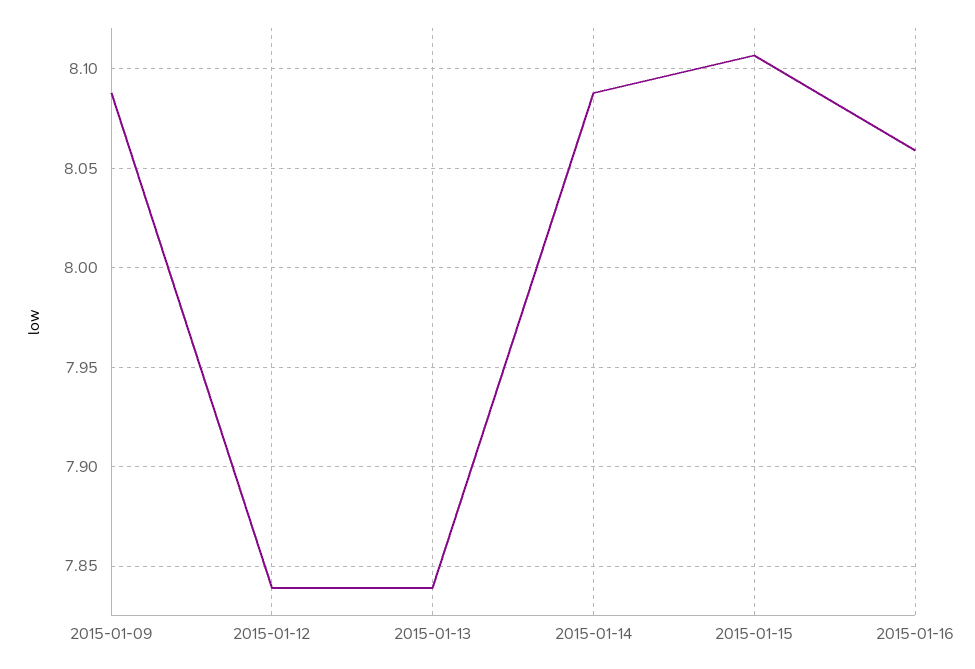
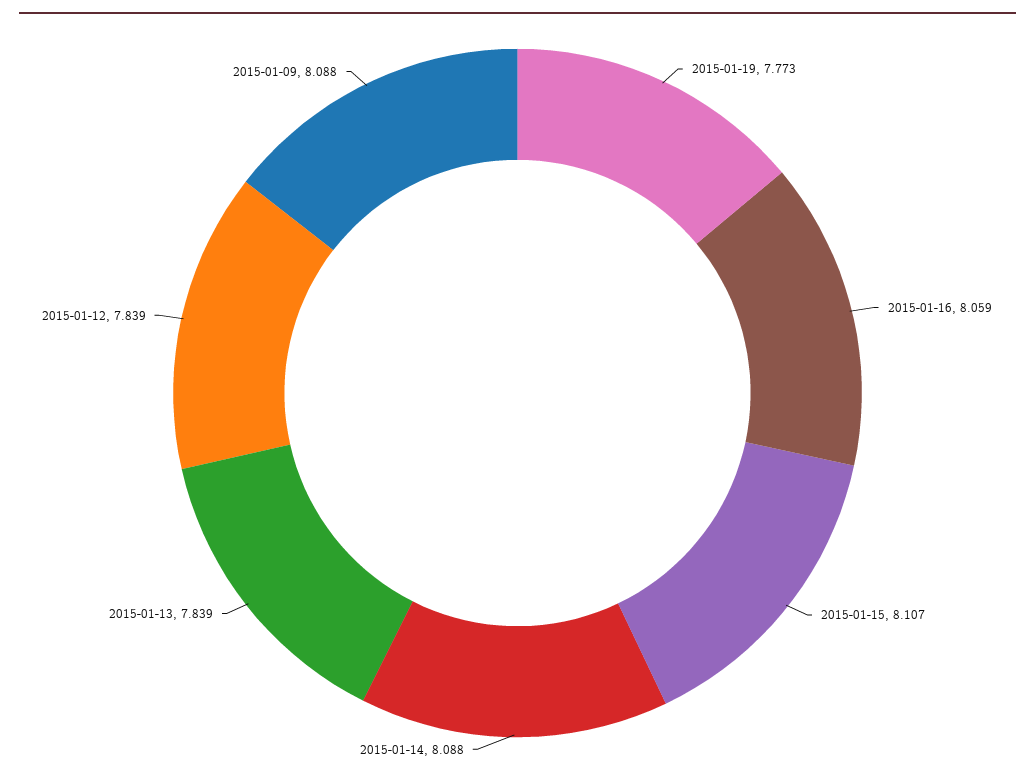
2015-01-19: none -> 7.773

